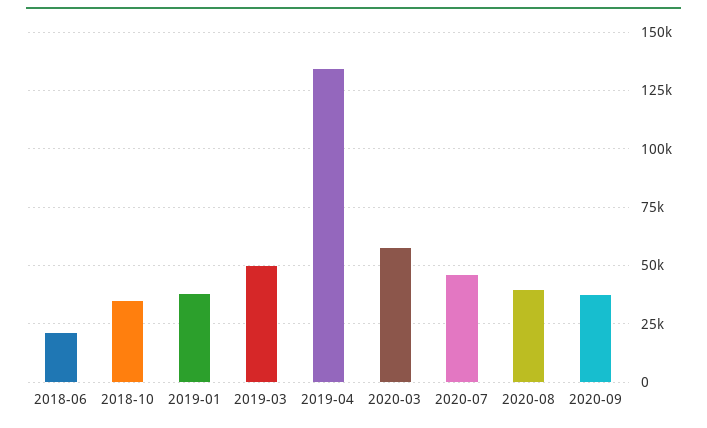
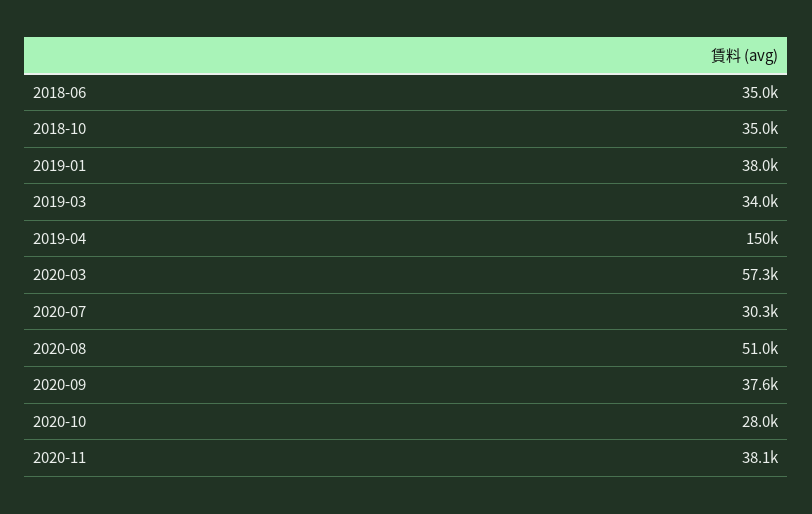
2018-06: 20000 -> 35000
2019-03: 50000 -> 34000
2019-04: 135000 -> 150000
2020-07: 45000 -> 30300
2020-08: 40000 -> 51000
2020-10: none -> 28000
2020-11: none -> 38100

